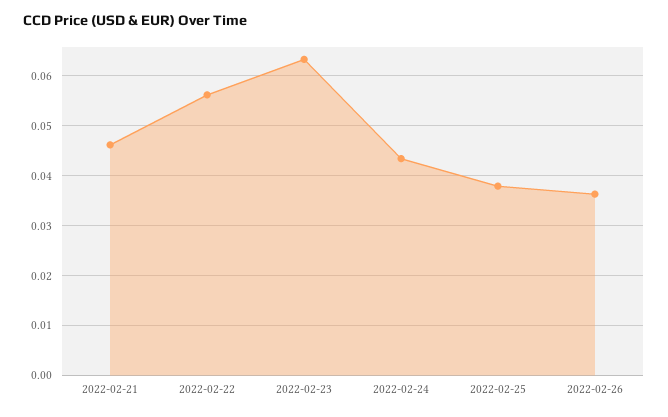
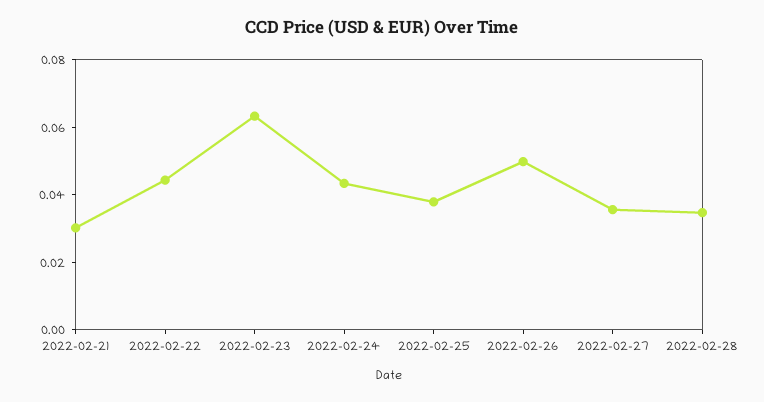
2022-02-21: 0.046 -> 0.03
2022-02-22: 0.056 -> 0.045
2022-02-26: 0.036 -> 0.05
2022-02-27: none -> 0.035
2022-02-28: none -> 0.035

